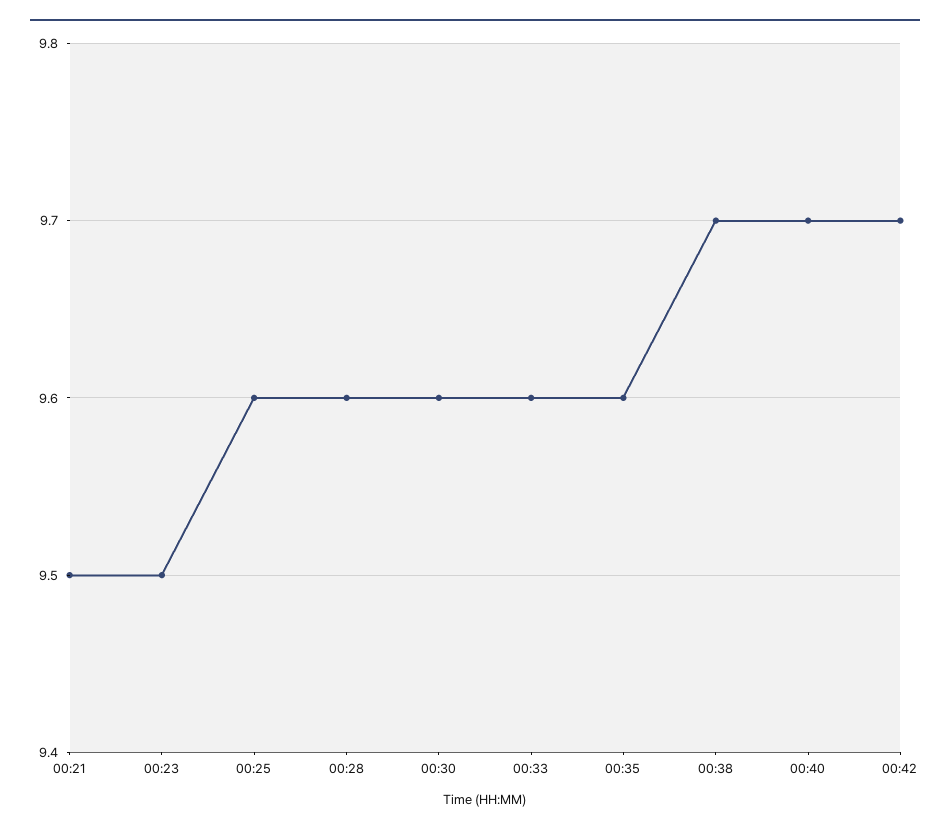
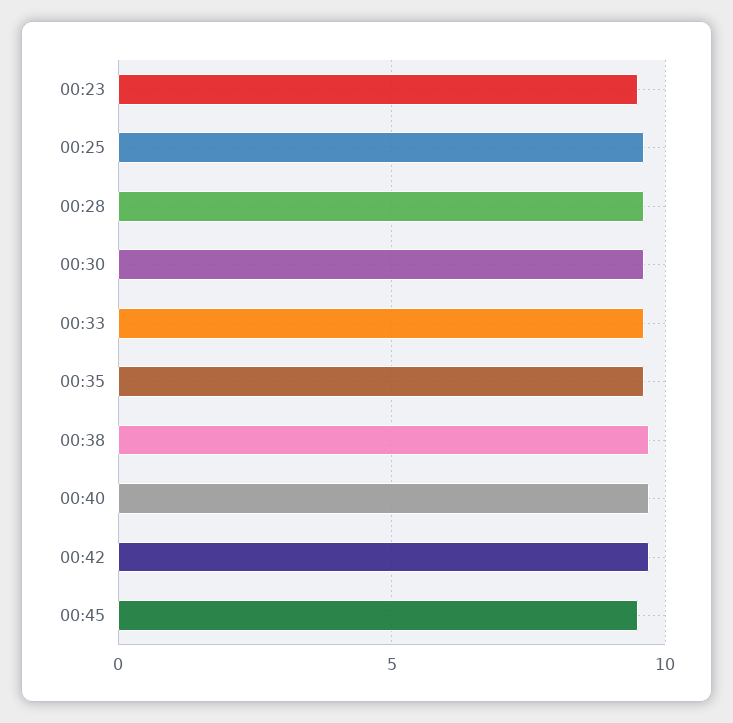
00:21: 9.5 -> none
00:45: none -> 9.5

